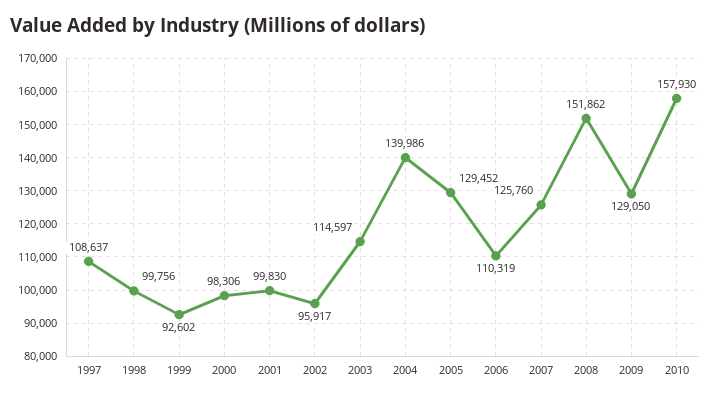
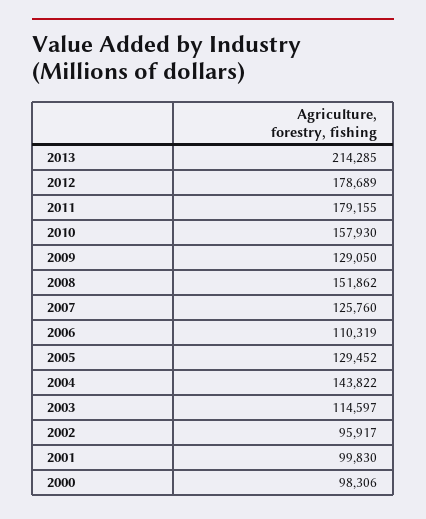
1997: 108637 -> none
1998: 99756 -> none
1999: 92602 -> none
2004: 139986 -> 143822
2013: none -> 214285
2012: none -> 178689
2011: none -> 179155

